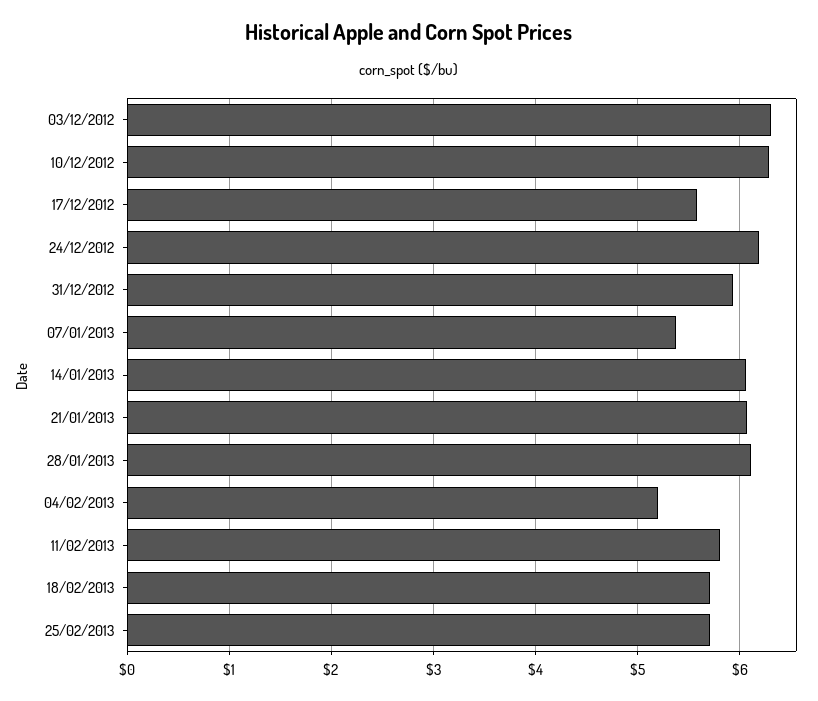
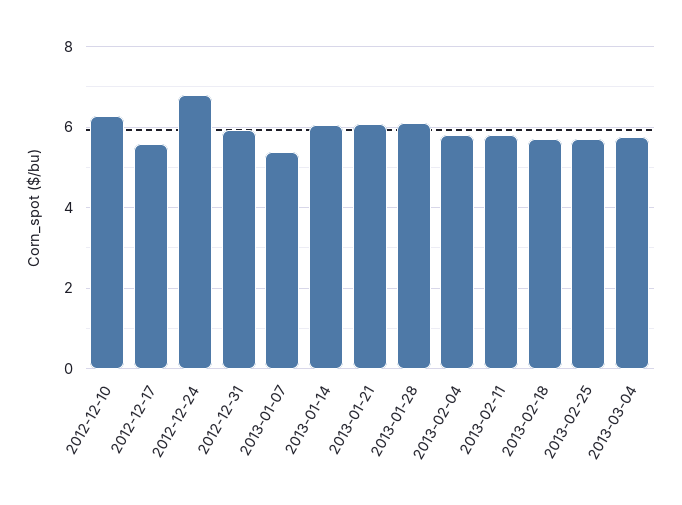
03/12/2012: 6.3 -> none
24/12/2012: 6.2 -> 6.8
04/02/2013: 5.2 -> 5.8
2013-03-04: none -> 5.8

